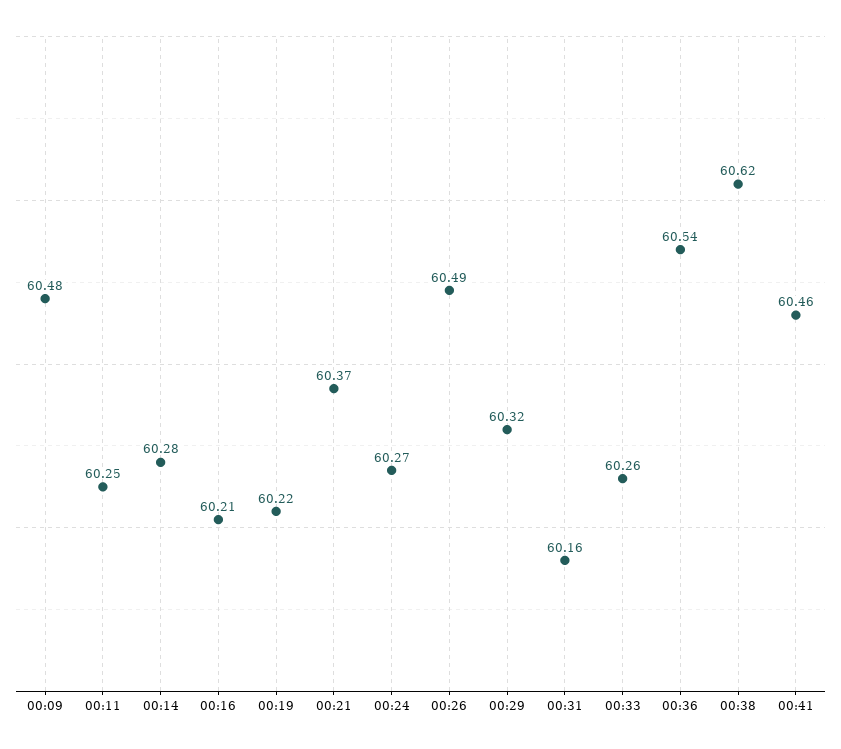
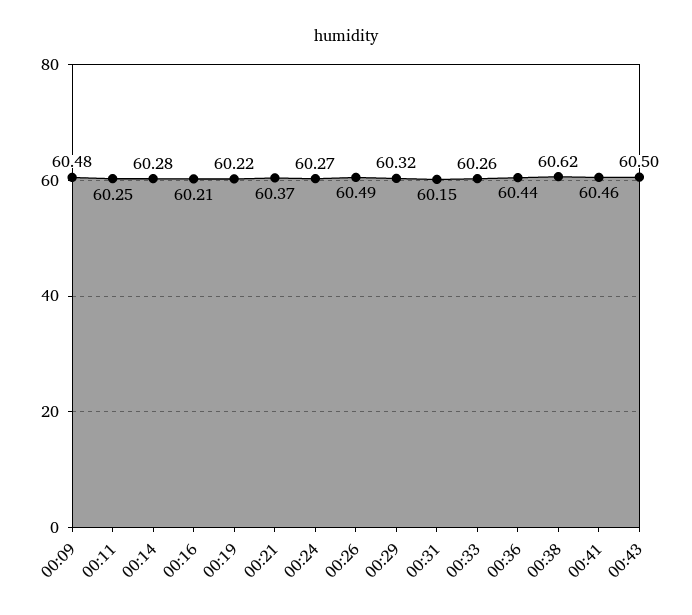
00:31: 60.16 -> 60.15
00:36: 60.54 -> 60.44
00:43: none -> 60.5

